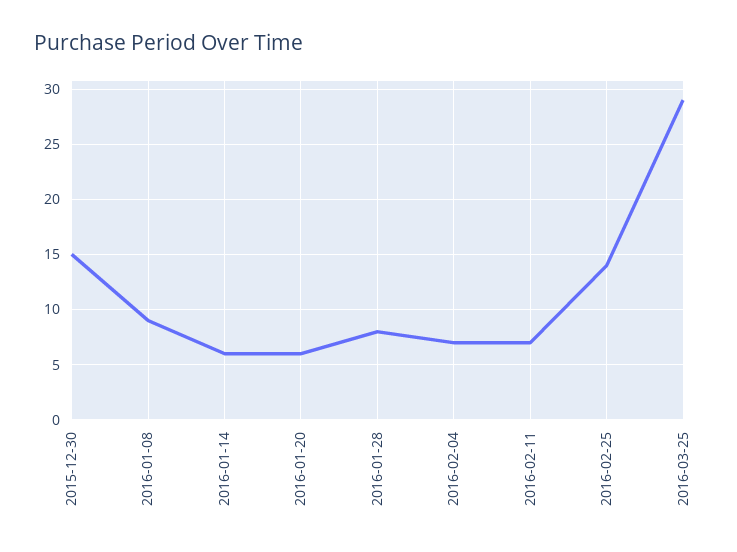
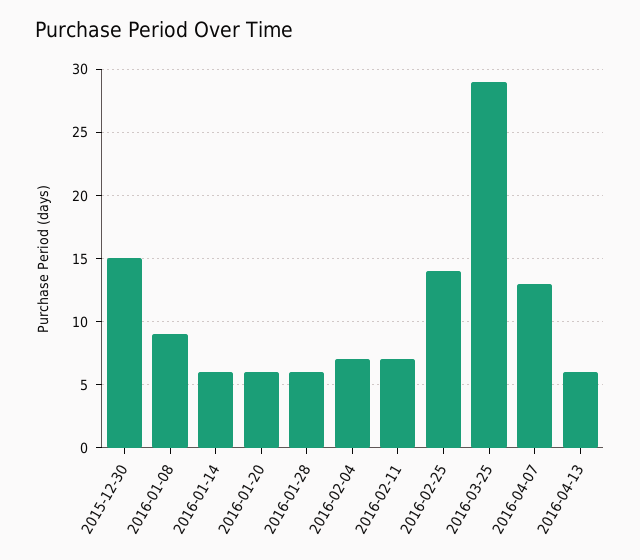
2016-01-28: 8 -> 6
2016-04-07: none -> 13
2016-04-13: none -> 6

